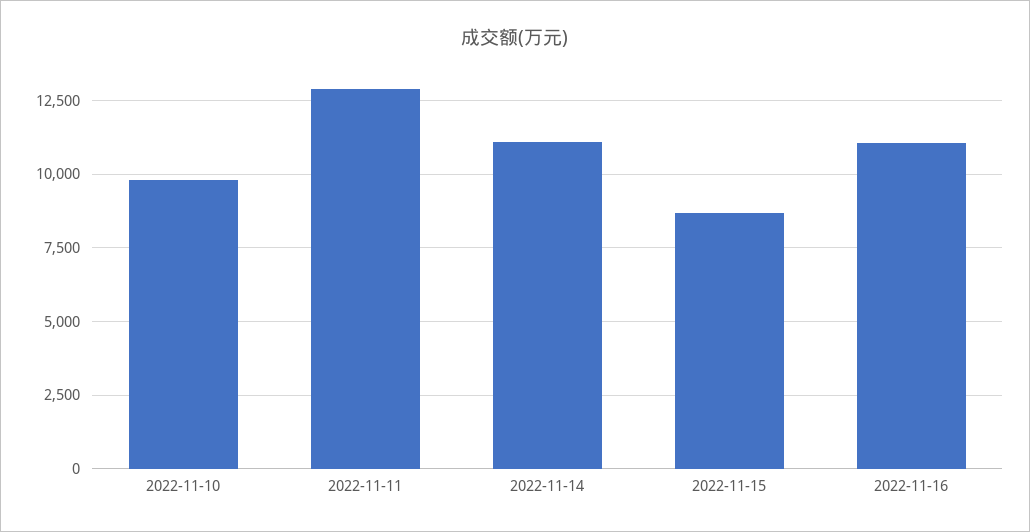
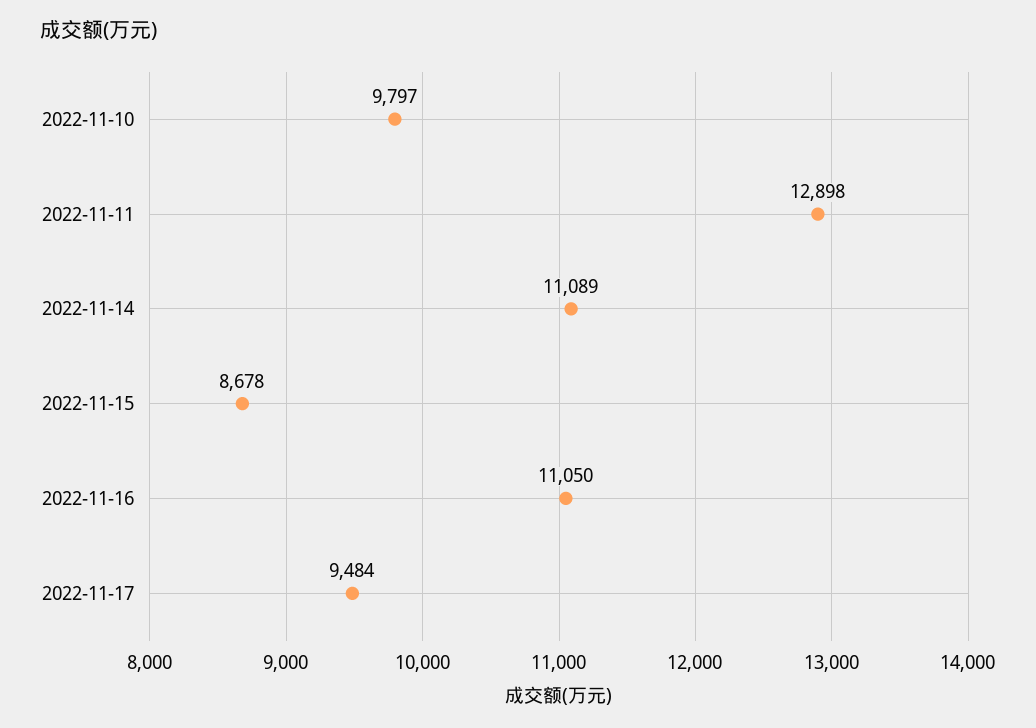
2022-11-17: none -> 9484

